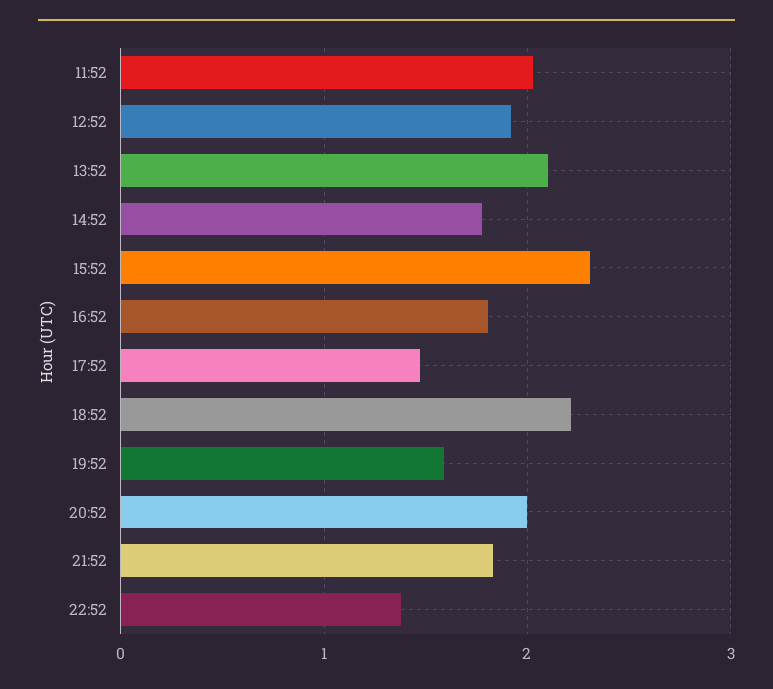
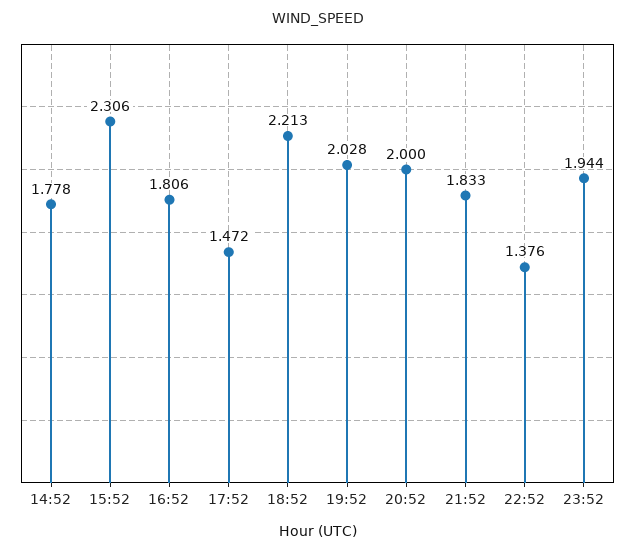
11:52: 2 -> none
12:52: 1.9 -> none
13:52: 2.1 -> none
19:52: 1.6 -> 2.028
23:52: none -> 1.944

